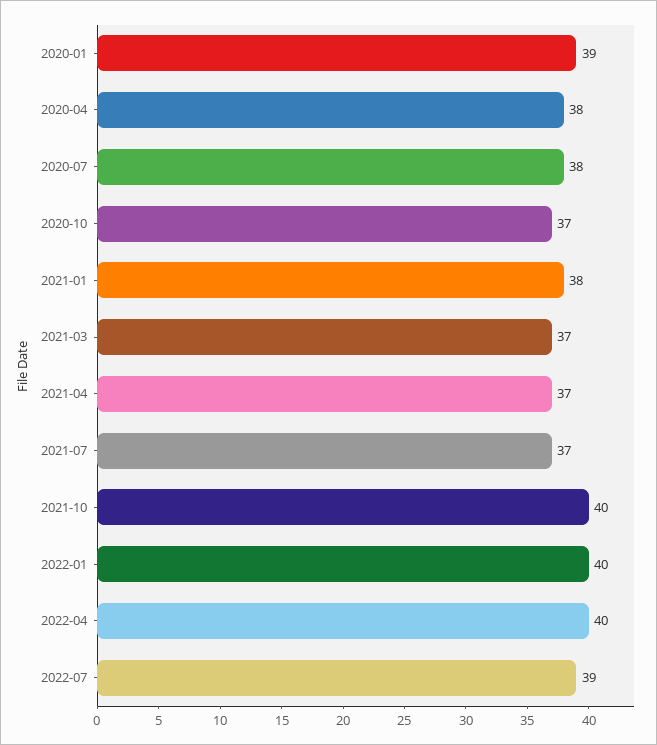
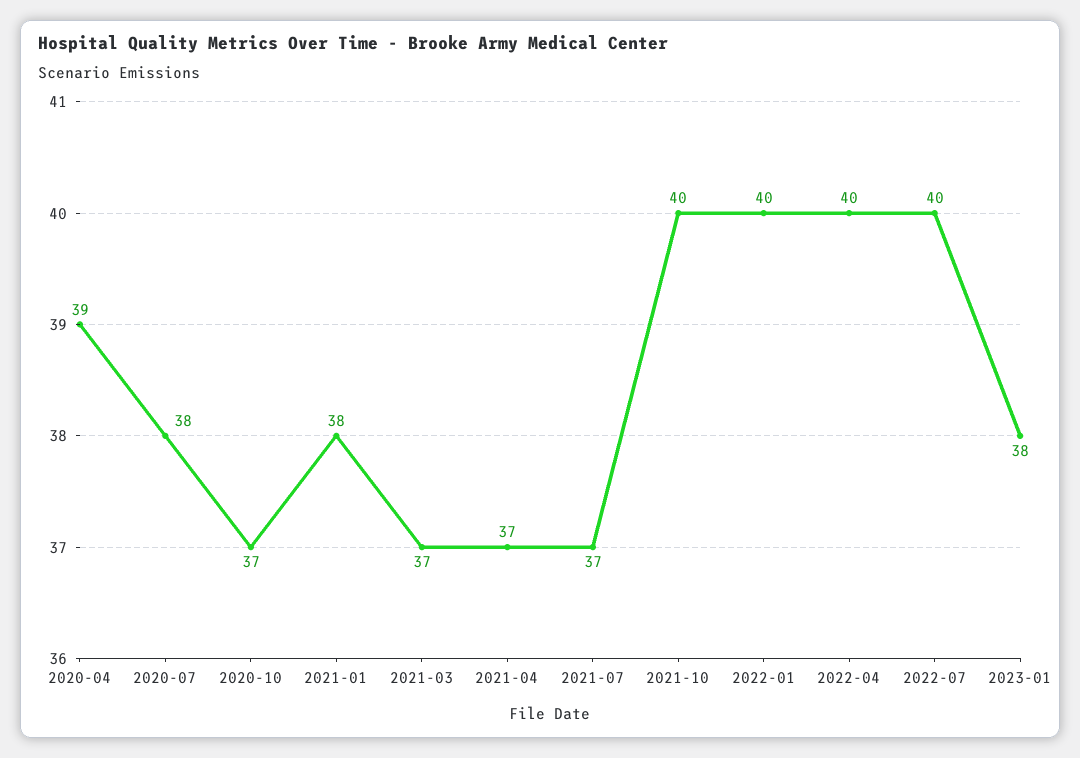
2020-01: 39 -> none
2020-04: 38 -> 39
2022-07: 39 -> 40
2023-01: none -> 38

